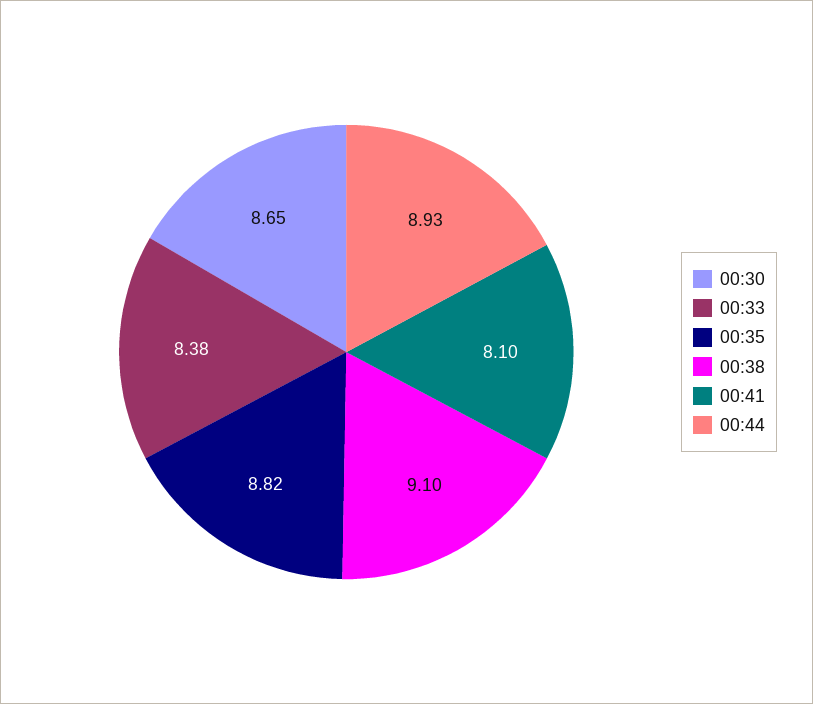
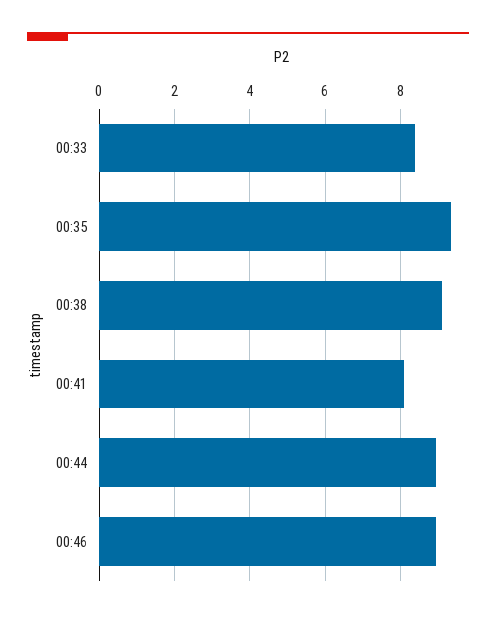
00:30: 8.65 -> none
00:35: 8.82 -> 9.4
00:46: none -> 9

